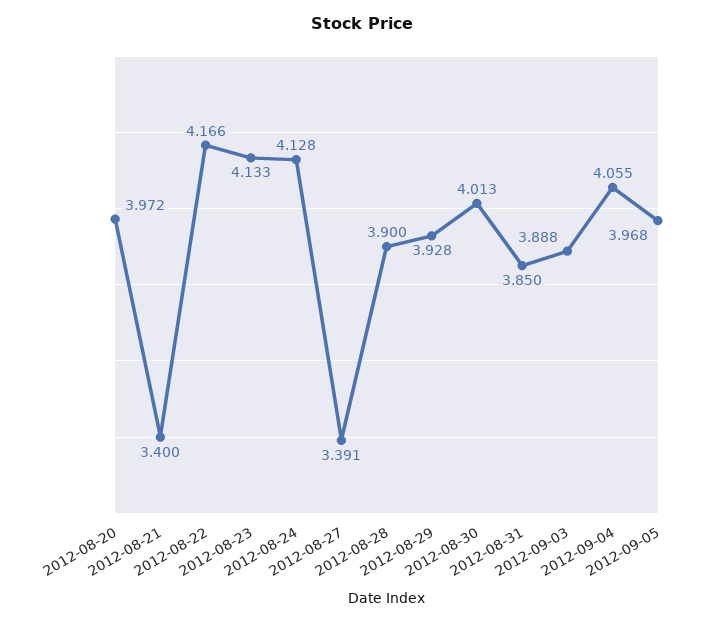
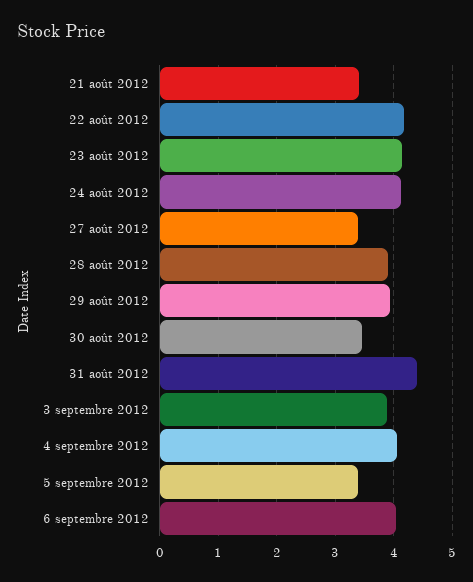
2012-08-20: 3.972 -> none
2012-08-30: 4.013 -> 3.4
2012-08-31: 3.85 -> 4.4
2012-09-05: 3.968 -> 3.4
6 septembre 2012: none -> 4

